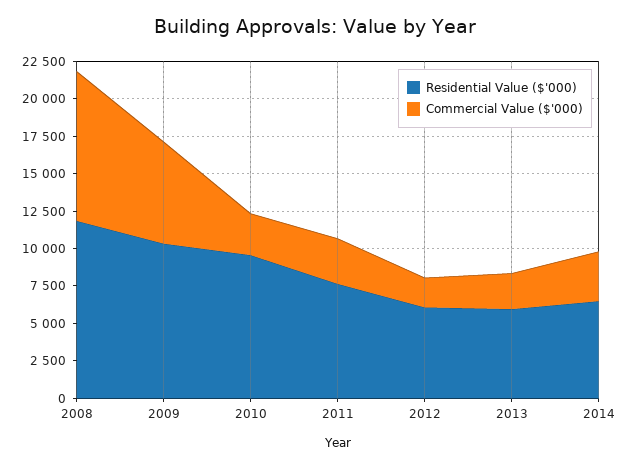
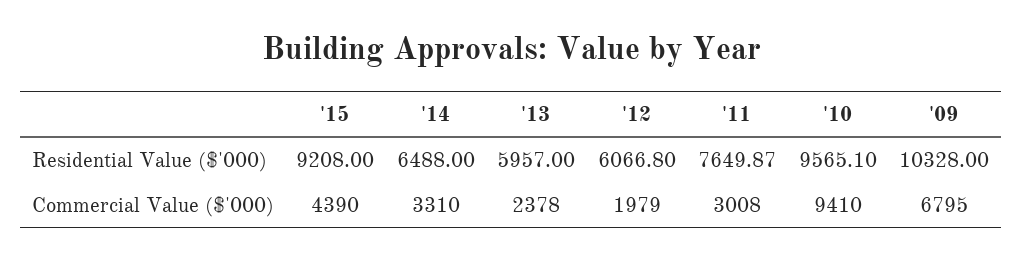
Residential Value ($'000), 2008: 12500 -> none
Commercial Value ($'000), 2008: 10000 -> none
Commercial Value ($'000), 2010: 2500 -> 9410
Residential Value ($'000), '15: none -> 9208
Commercial Value ($'000), '15: none -> 4390

